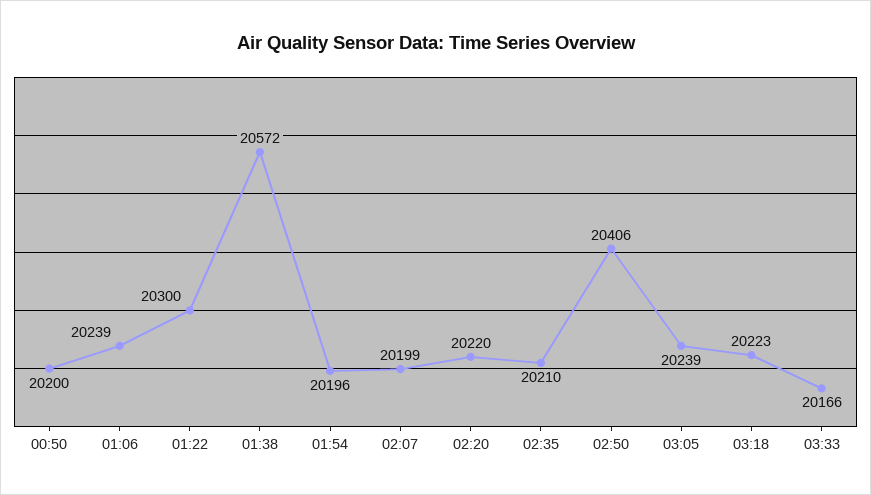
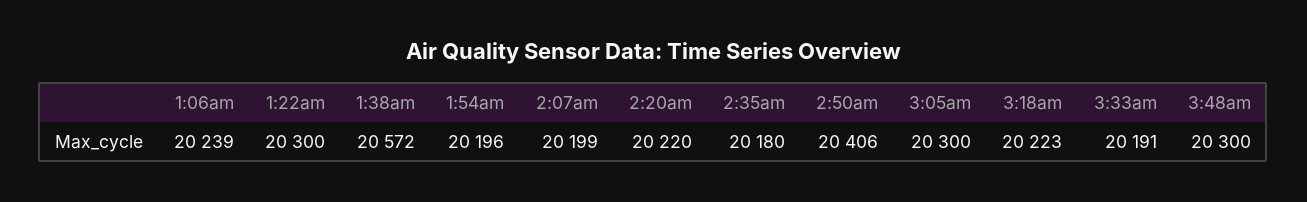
00:50: 20200 -> none
02:35: 20210 -> 20180
03:05: 20239 -> 20300
03:33: 20166 -> 20191
3:48am: none -> 20300

